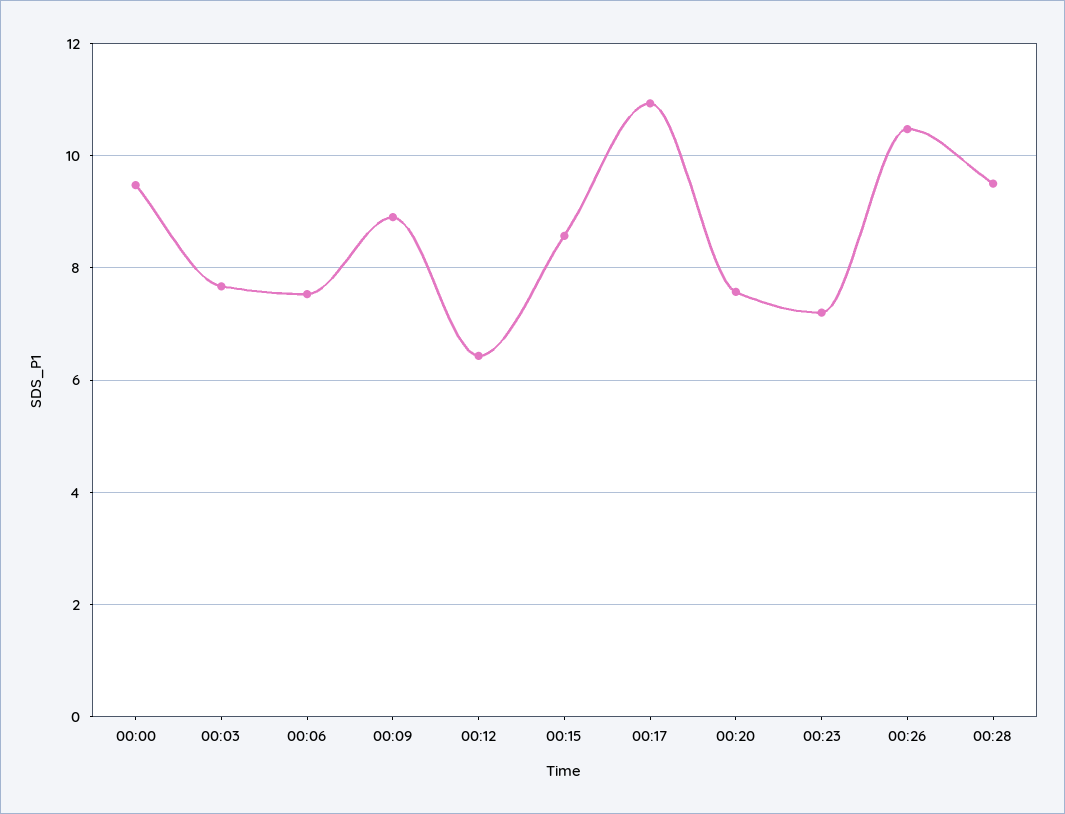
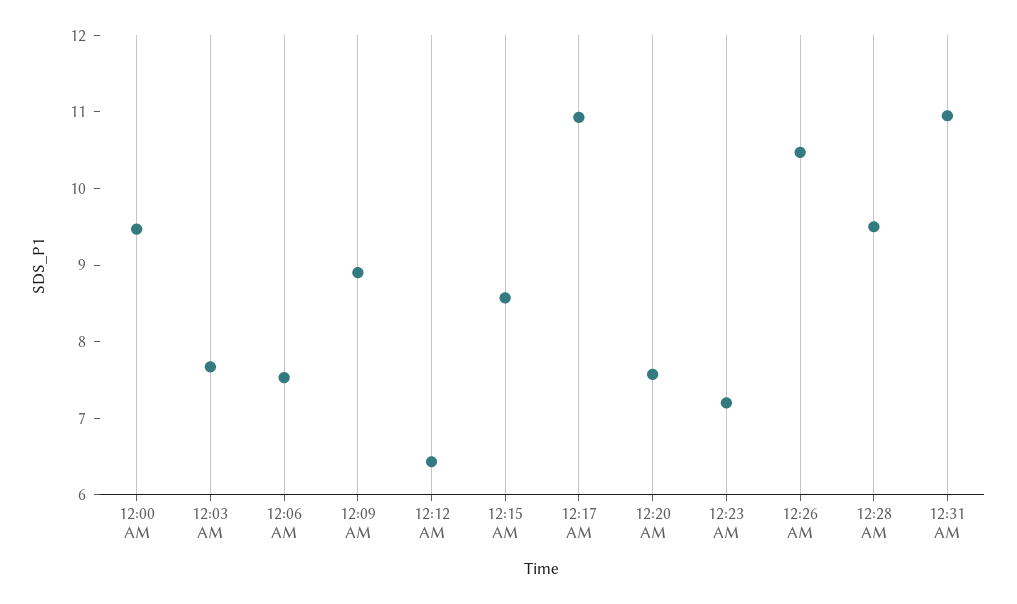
12:31 AM: none -> 11

